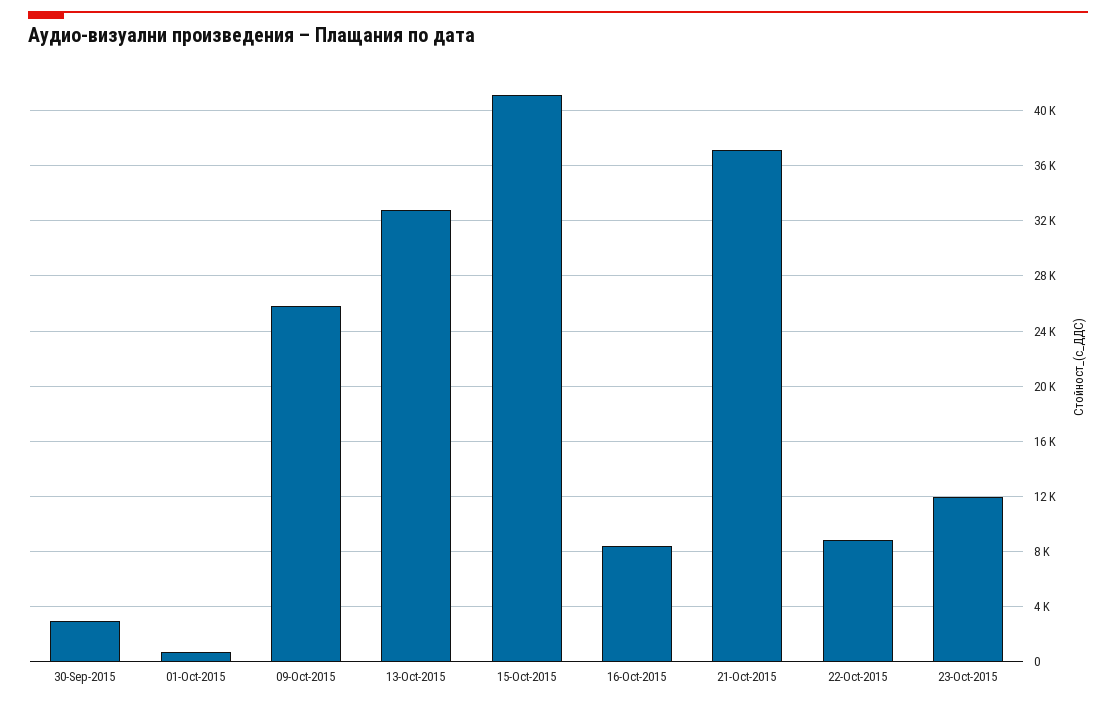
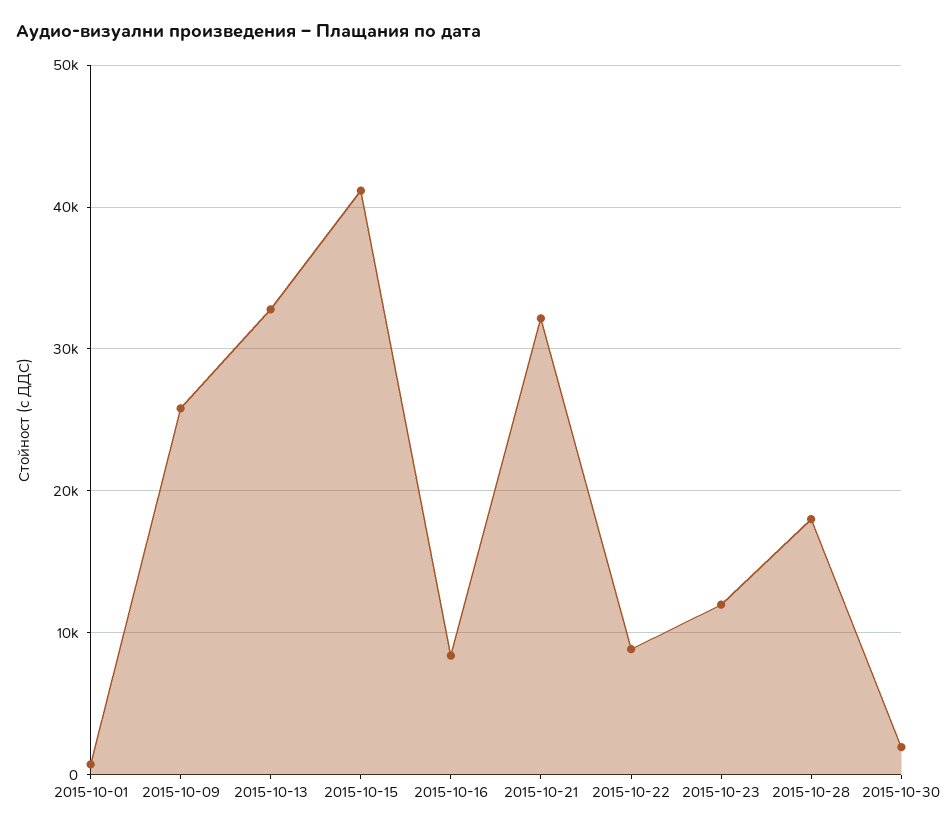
30-Sep-2015: 3000 -> none
21-Oct-2015: 37000 -> 32000
2015-10-28: none -> 18000
2015-10-30: none -> 2000

